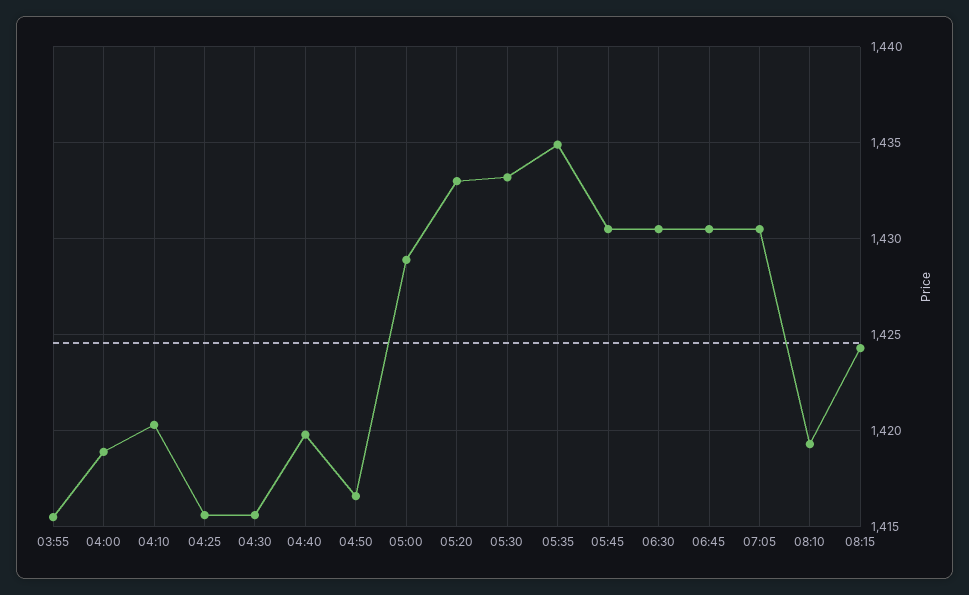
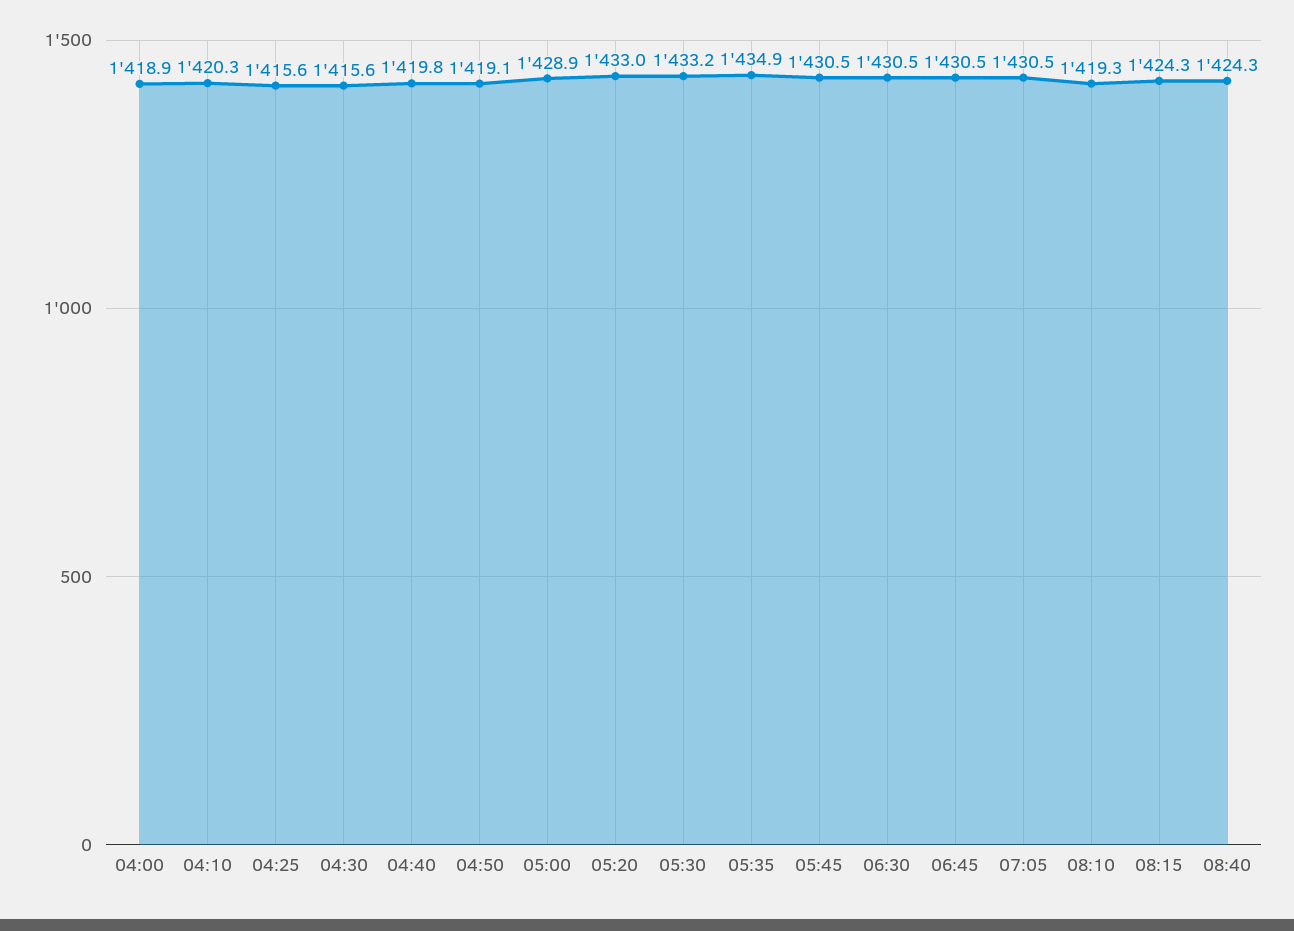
03:55: 1415.5 -> none
04:50: 1416.5 -> 1419.1
08:40: none -> 1424.3

